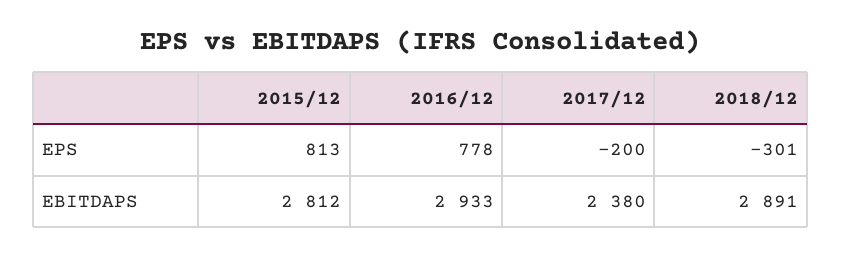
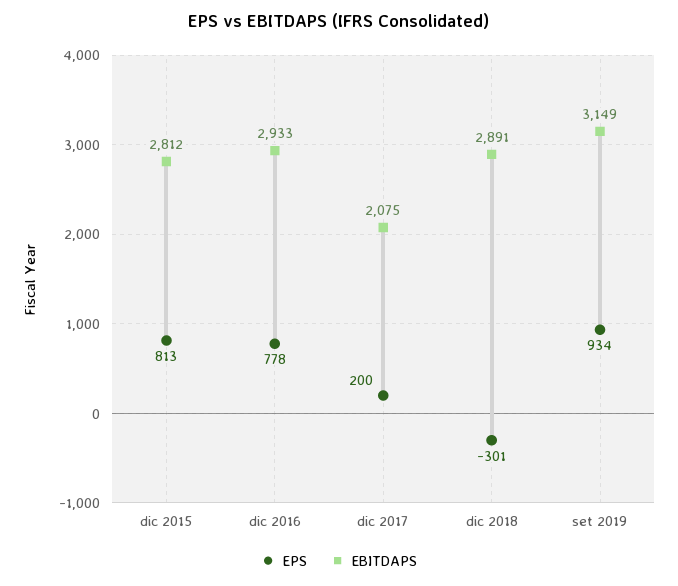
EPS, 2017/12: -200 -> 200
EBITDAPS, 2017/12: 2380 -> 2075
EPS, set 2019: none -> 934
EBITDAPS, set 2019: none -> 3149

